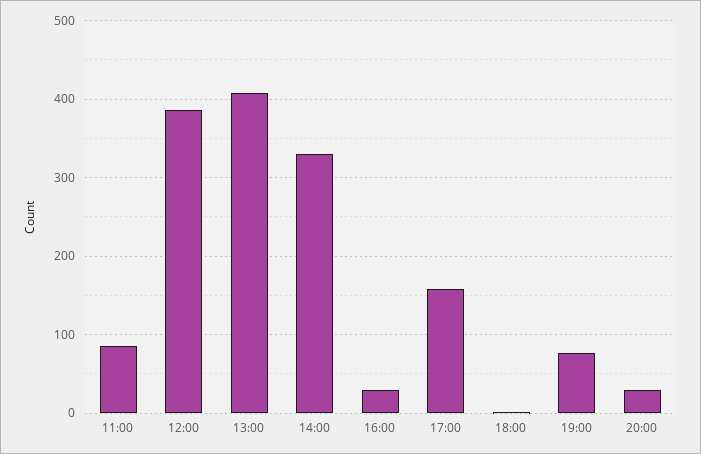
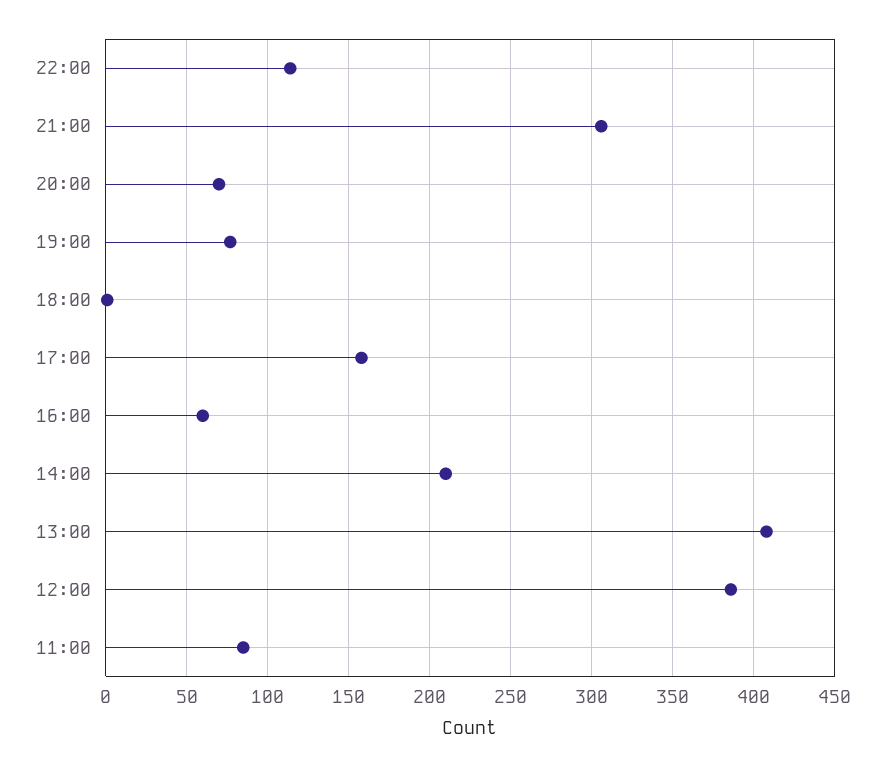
14:00: 330 -> 210
16:00: 30 -> 60
20:00: 30 -> 70
22:00: none -> 115
21:00: none -> 305

